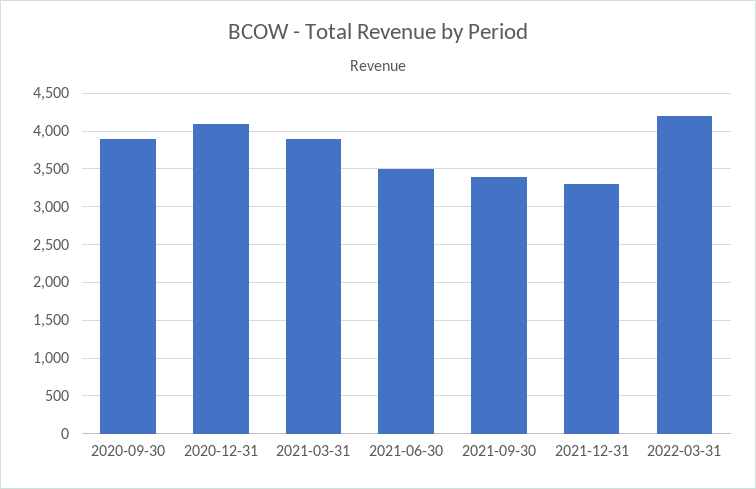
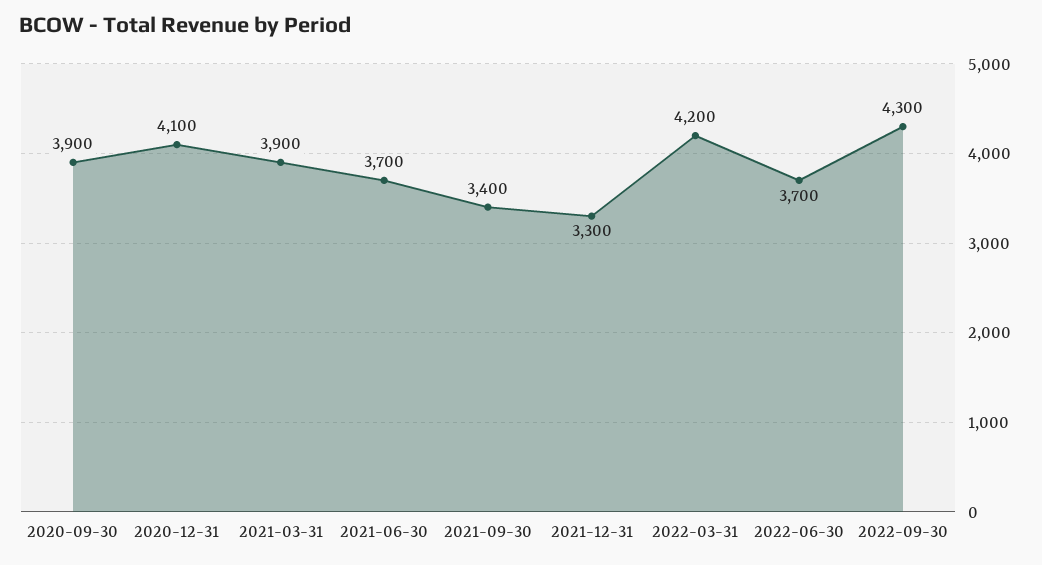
2021-06-30: 3500 -> 3700
2022-06-30: none -> 3700
2022-09-30: none -> 4300

